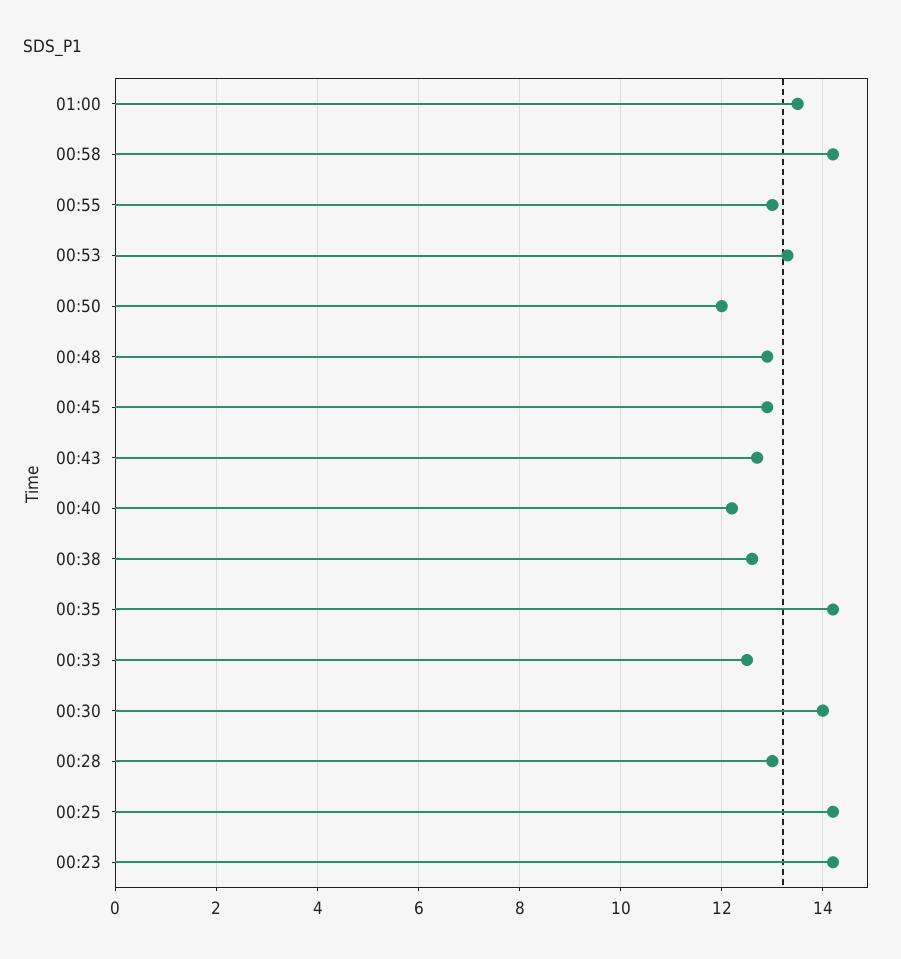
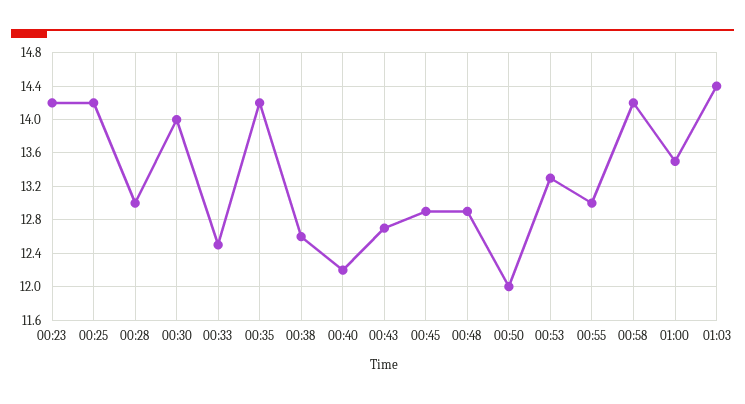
01:03: none -> 14.4

